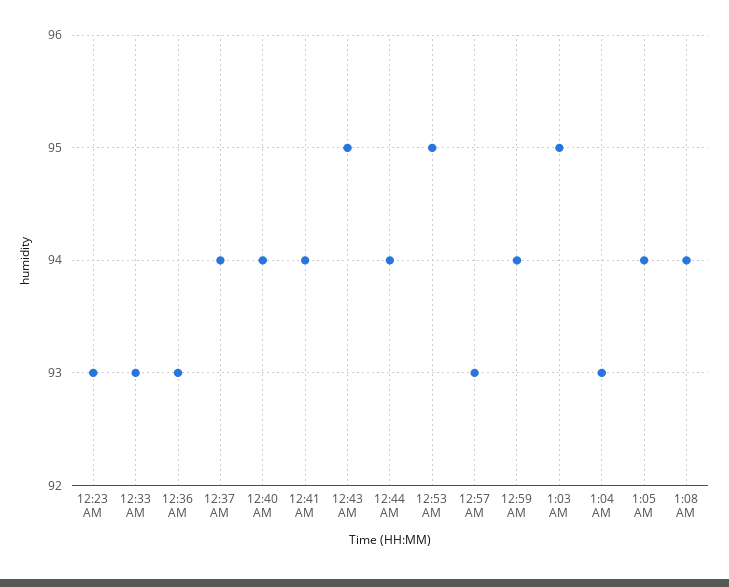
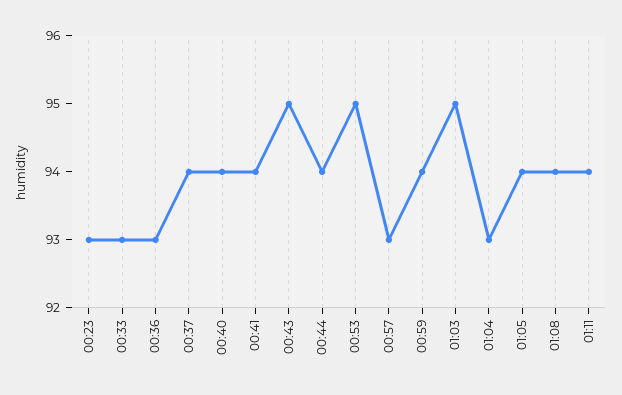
01:11: none -> 94

